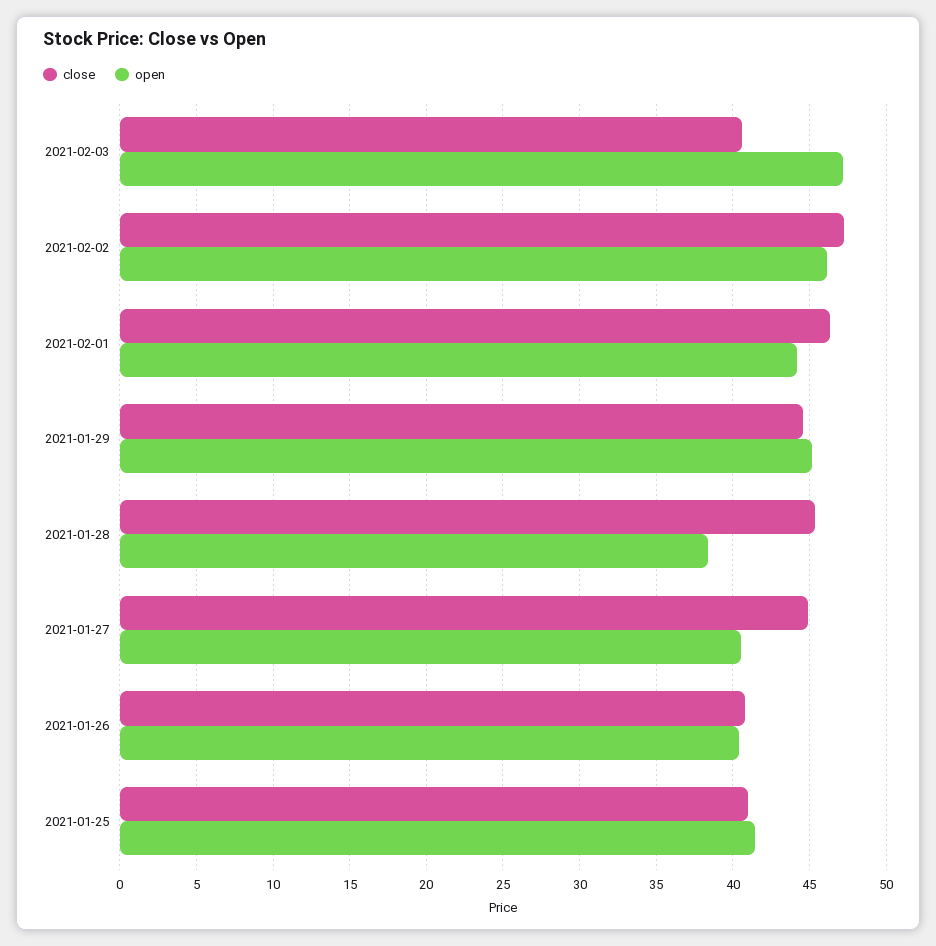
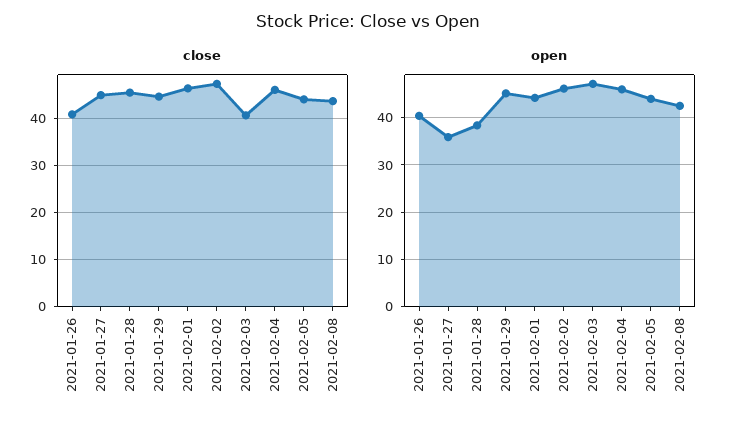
open, 2021-01-27: 40.5 -> 36
close, 2021-01-25: 41 -> none
open, 2021-01-25: 41.5 -> none
close, 2021-02-04: none -> 46
close, 2021-02-05: none -> 44
close, 2021-02-08: none -> 44
open, 2021-02-04: none -> 46
open, 2021-02-05: none -> 44
open, 2021-02-08: none -> 42

